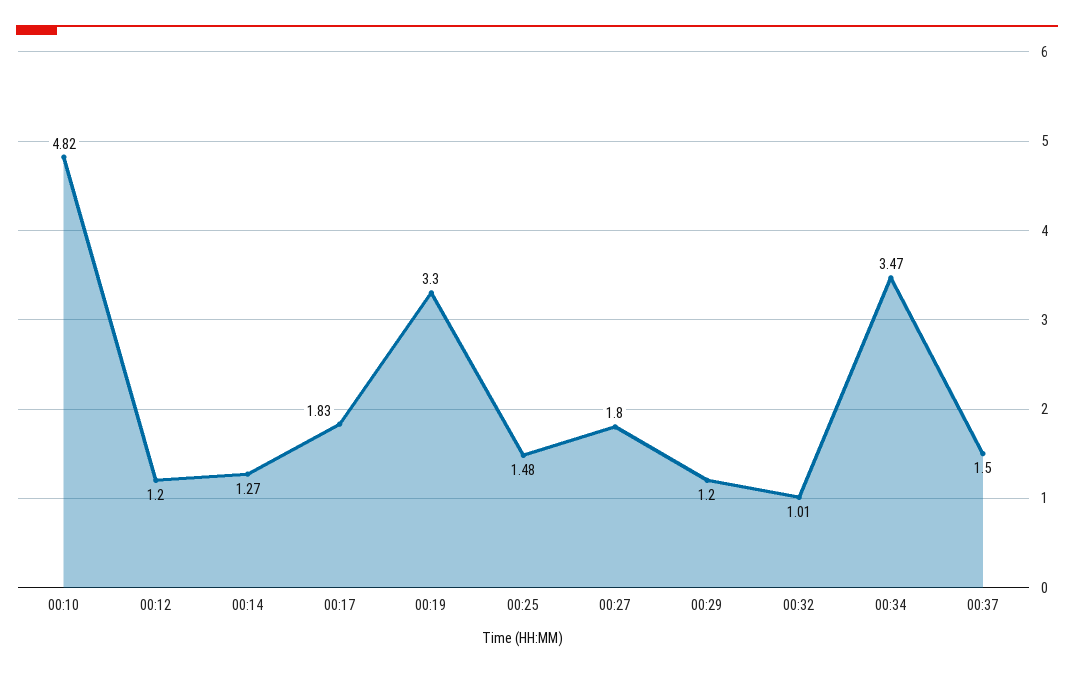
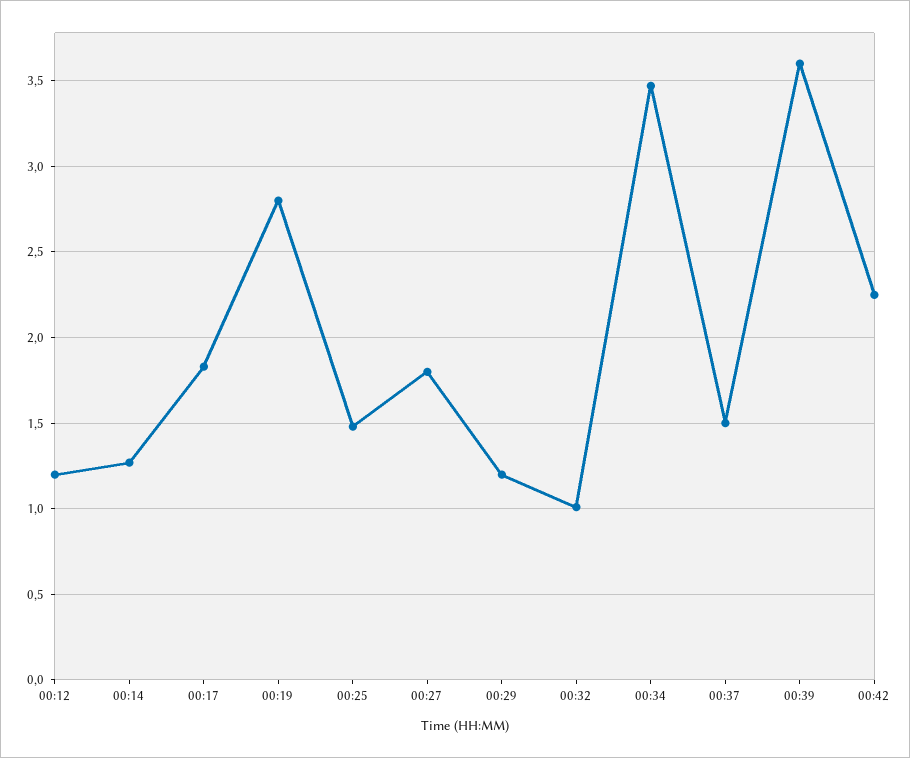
00:10: 4.82 -> none
00:19: 3.3 -> 2.8
00:39: none -> 3.6
00:42: none -> 2.25

